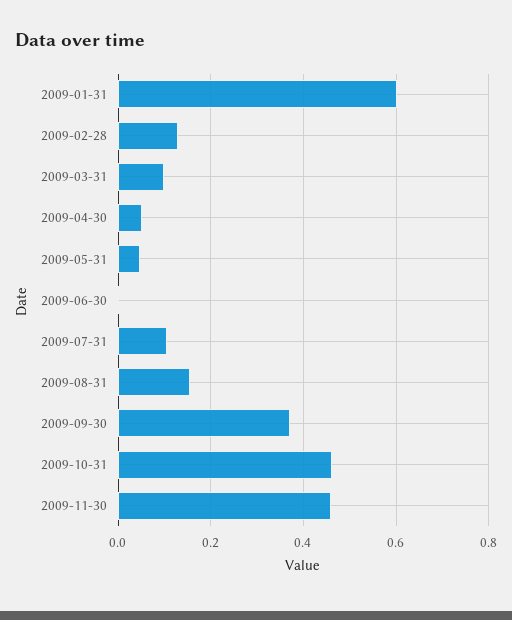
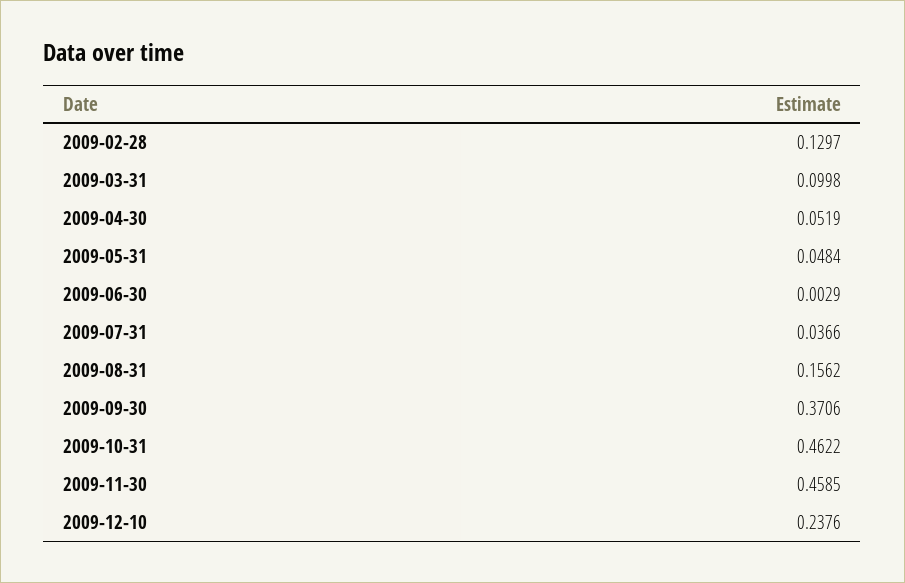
2009-01-31: 0.6 -> none
2009-07-31: 0.1 -> 0.0366
2009-12-10: none -> 0.2376

